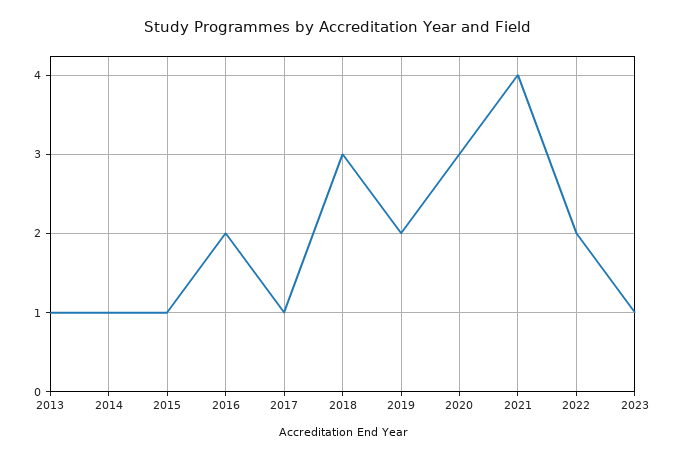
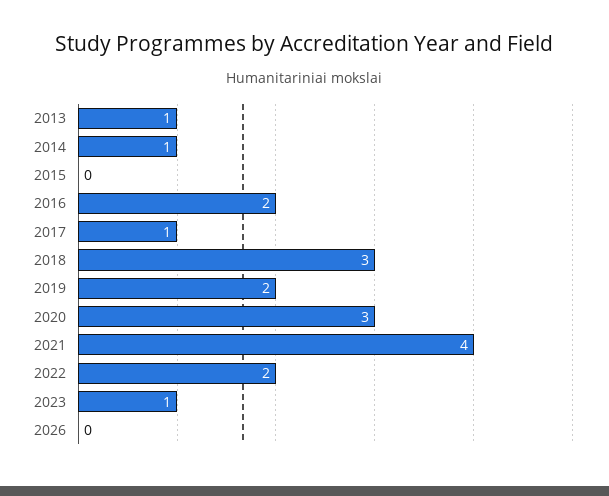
2015: 1 -> 0
2026: none -> 0

